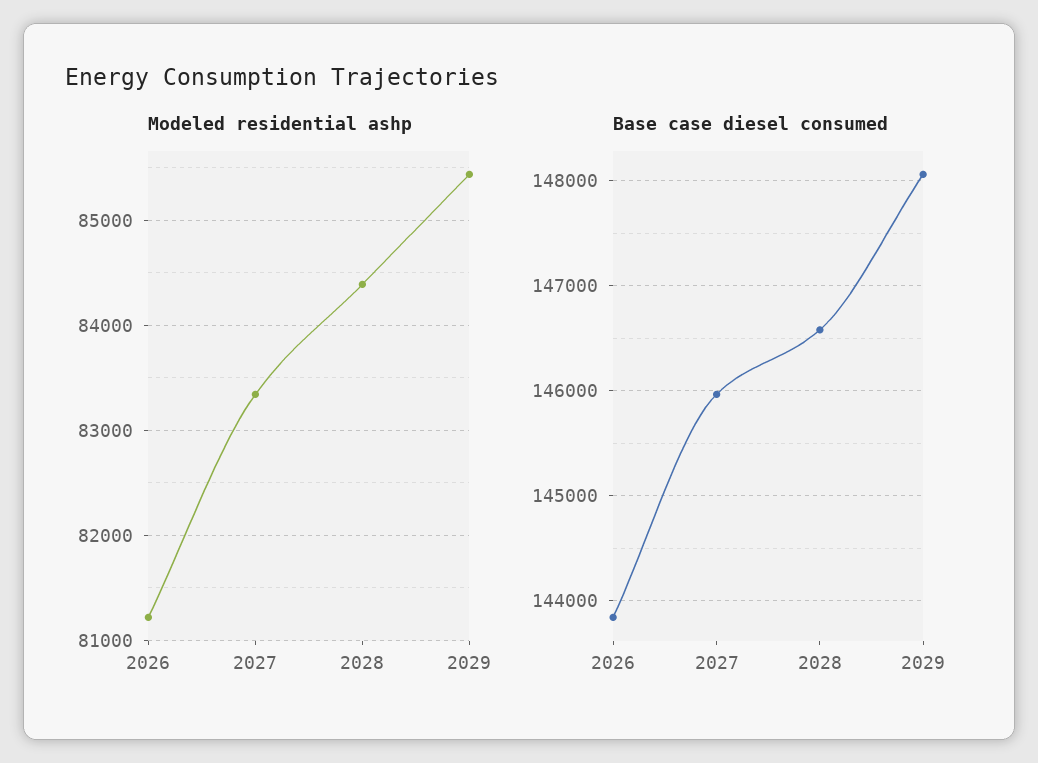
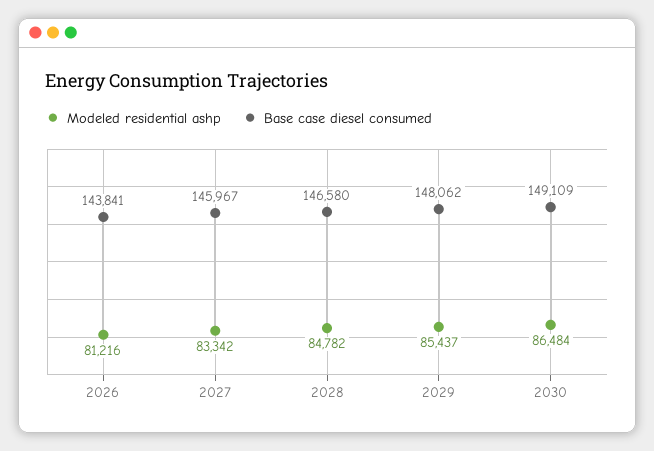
Modeled residential ashp, 2028: 84400 -> 84782
Modeled residential ashp, 2030: none -> 86484
Base case diesel consumed, 2030: none -> 149109

